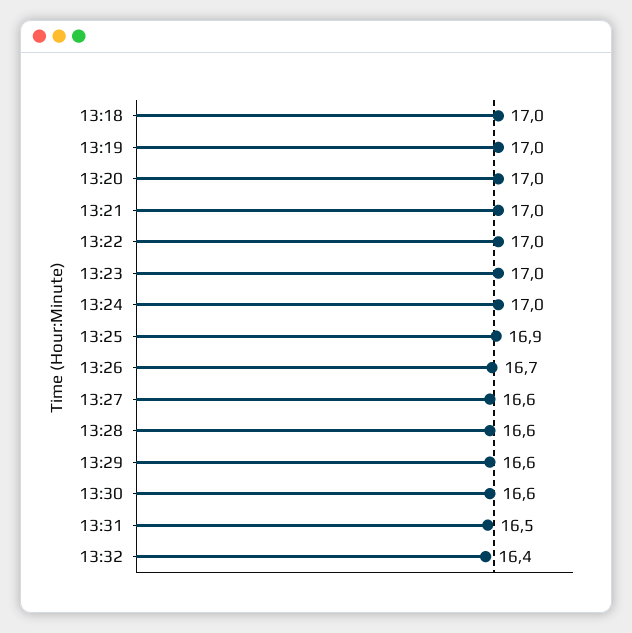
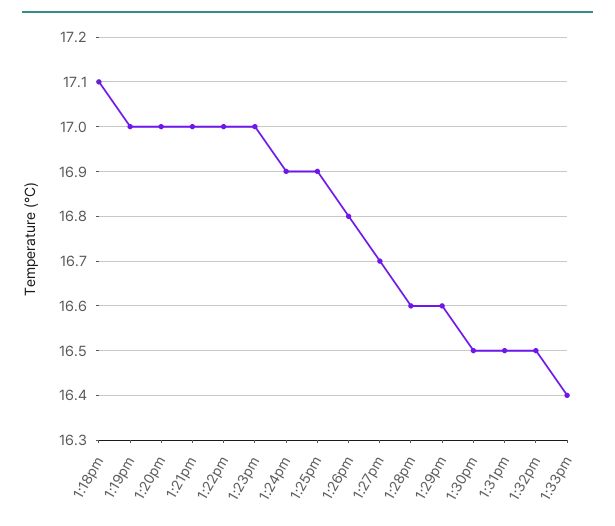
13:18: 17 -> 17.1
13:24: 17 -> 16.9
13:26: 16.7 -> 16.8
13:27: 16.6 -> 16.7
13:30: 16.6 -> 16.5
13:32: 16.4 -> 16.5
1:33pm: none -> 16.4

